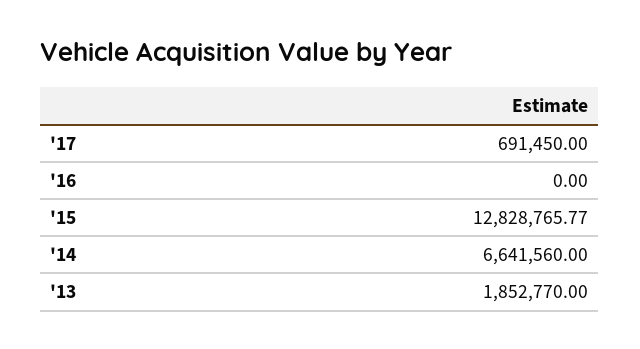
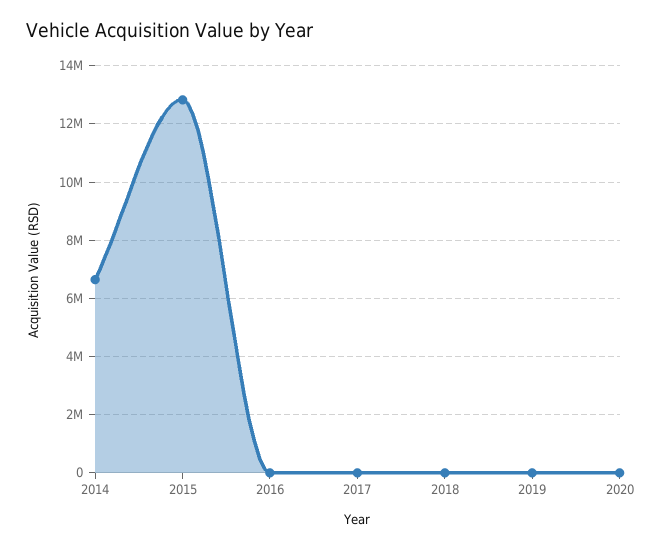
'17: 691450 -> 0
'13: 1852770 -> none
2018: none -> 0
2019: none -> 0
2020: none -> 0

